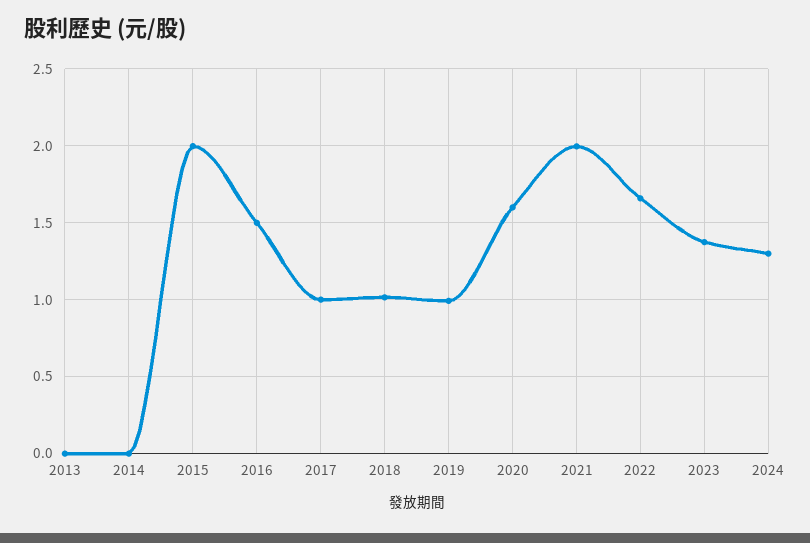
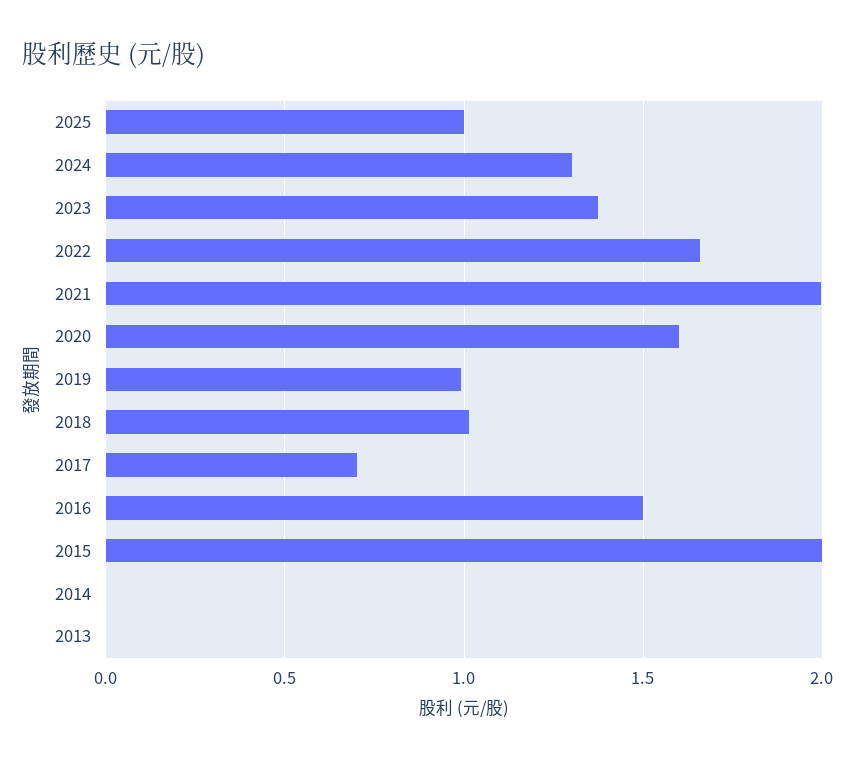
2017: 1 -> 0.7
2025: none -> 1

